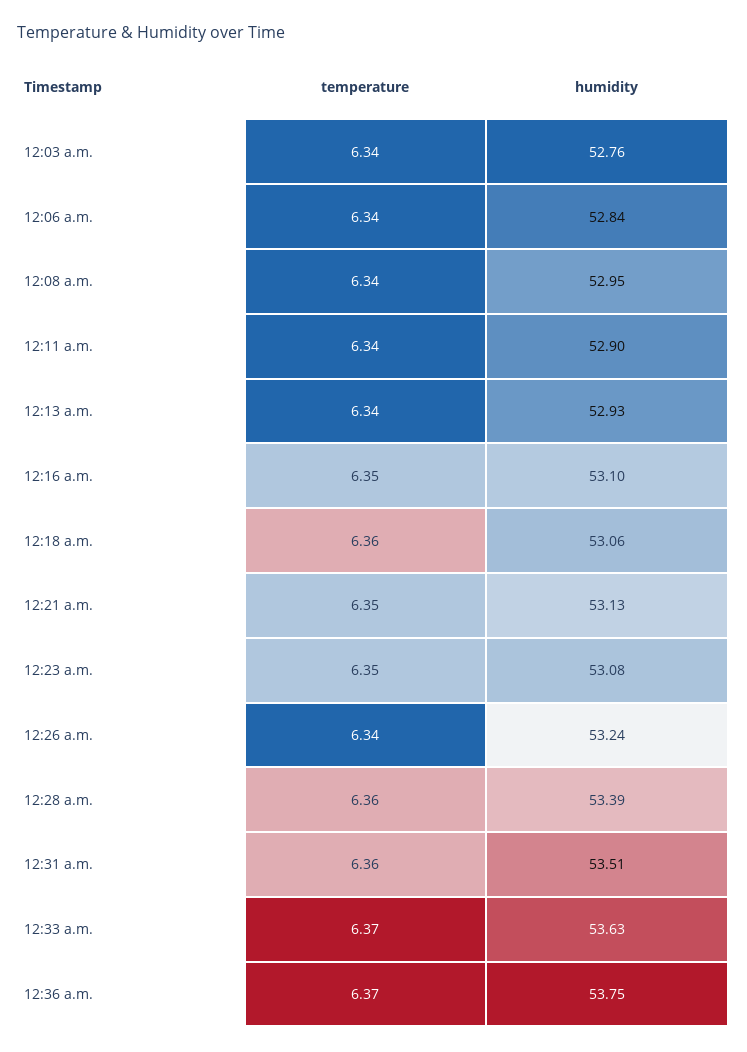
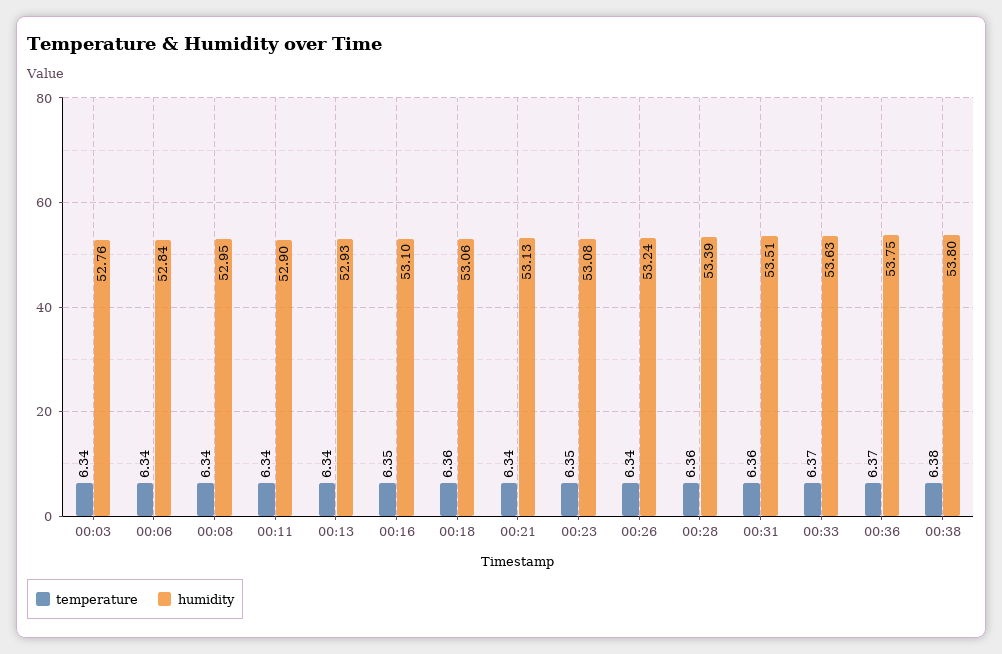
temperature, 12:21 a.m.: 6.35 -> 6.34
temperature, 00:38: none -> 6.38
humidity, 00:38: none -> 53.8

